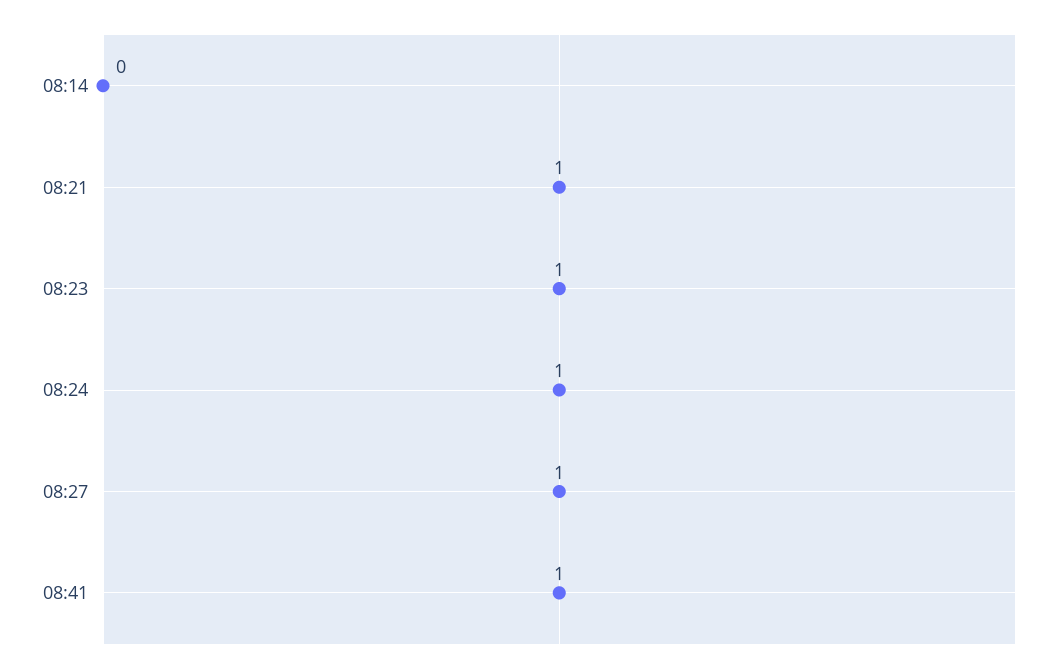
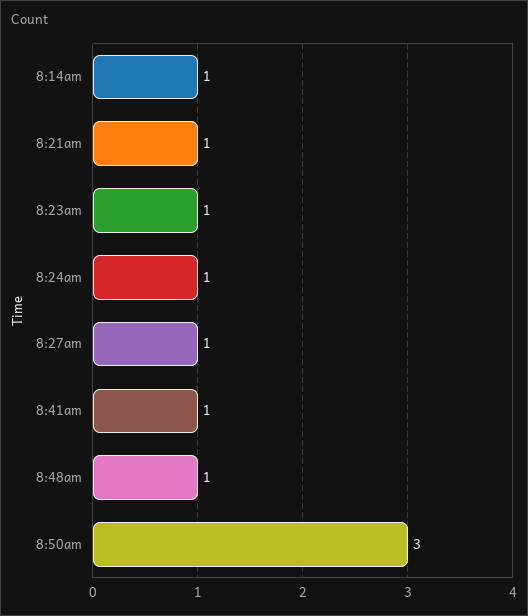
08:14: 0 -> 1
8:48am: none -> 1
8:50am: none -> 3

